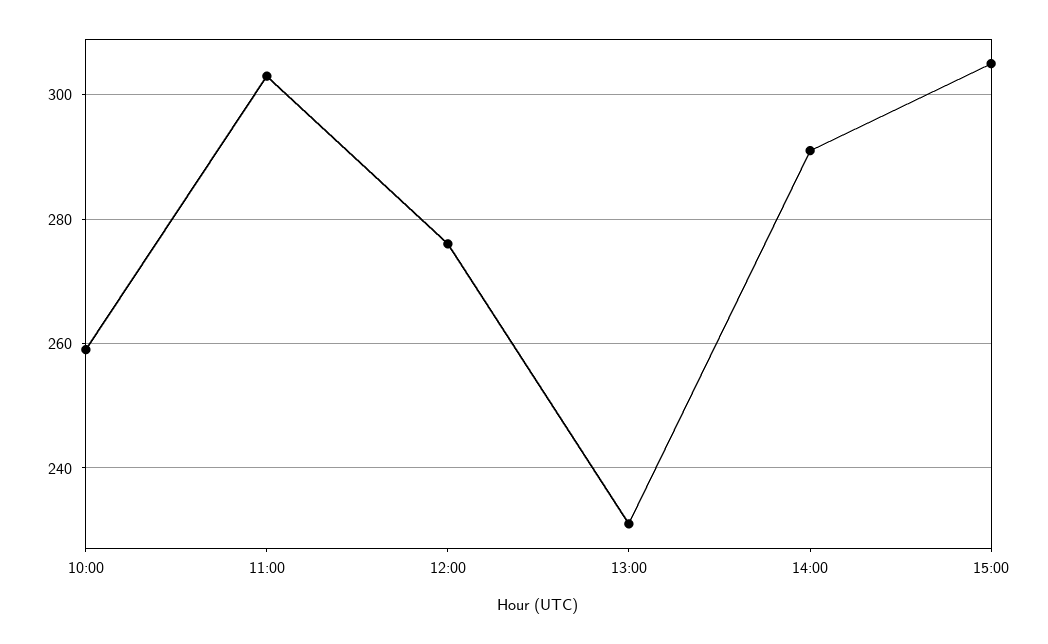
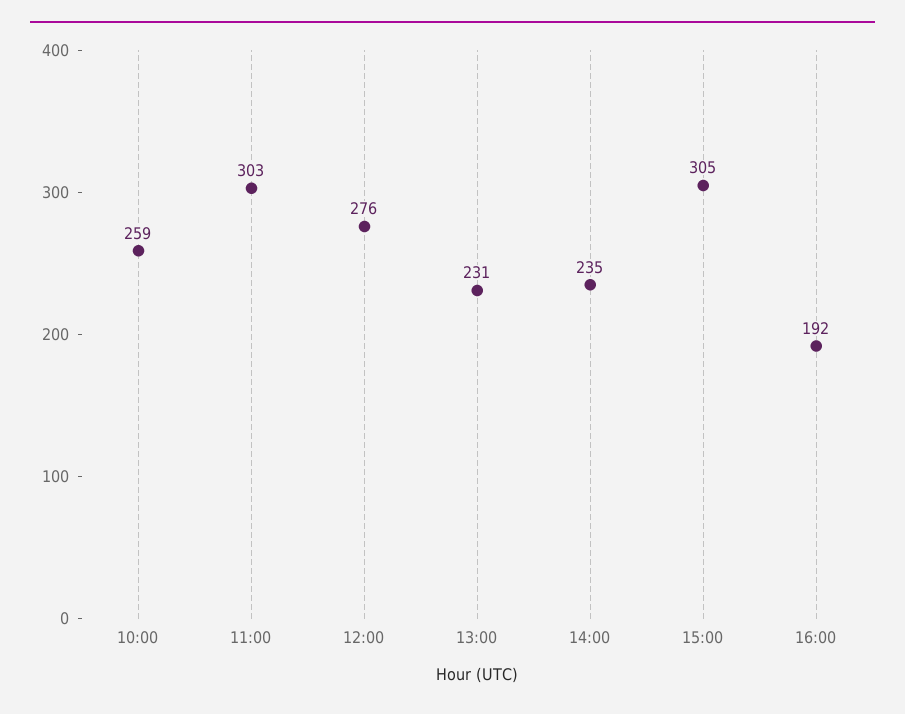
14:00: 290 -> 235
16:00: none -> 192

